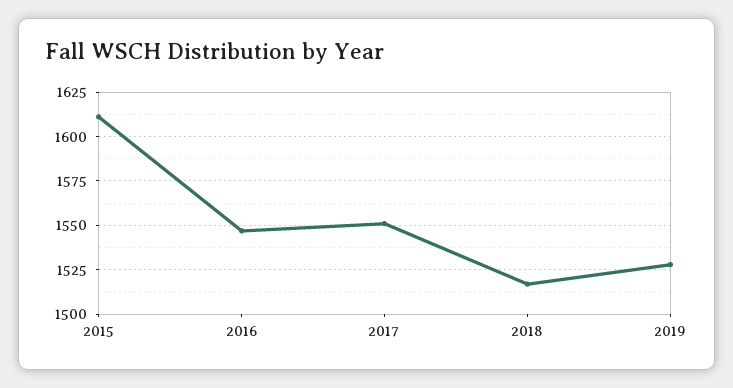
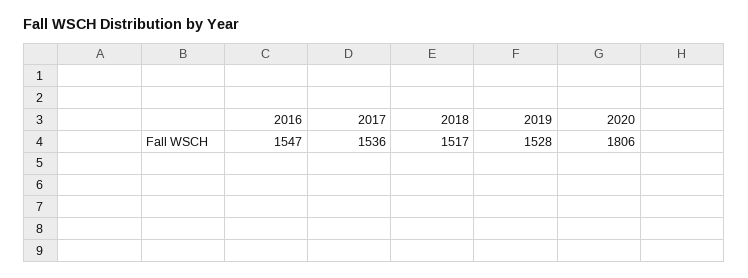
2015: 1610 -> none
2017: 1550 -> 1536
2020: none -> 1806

